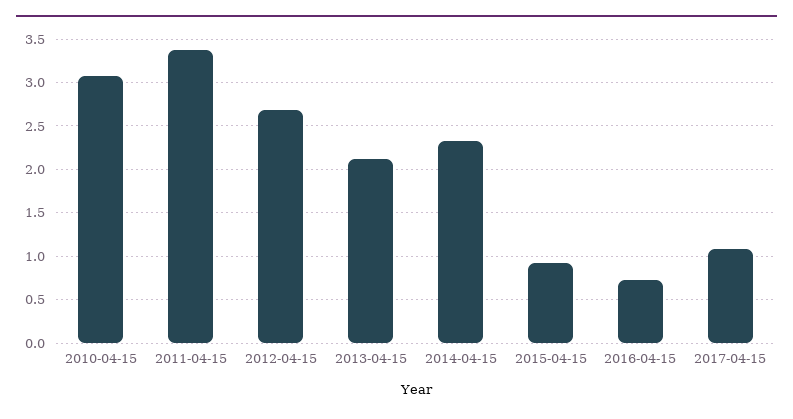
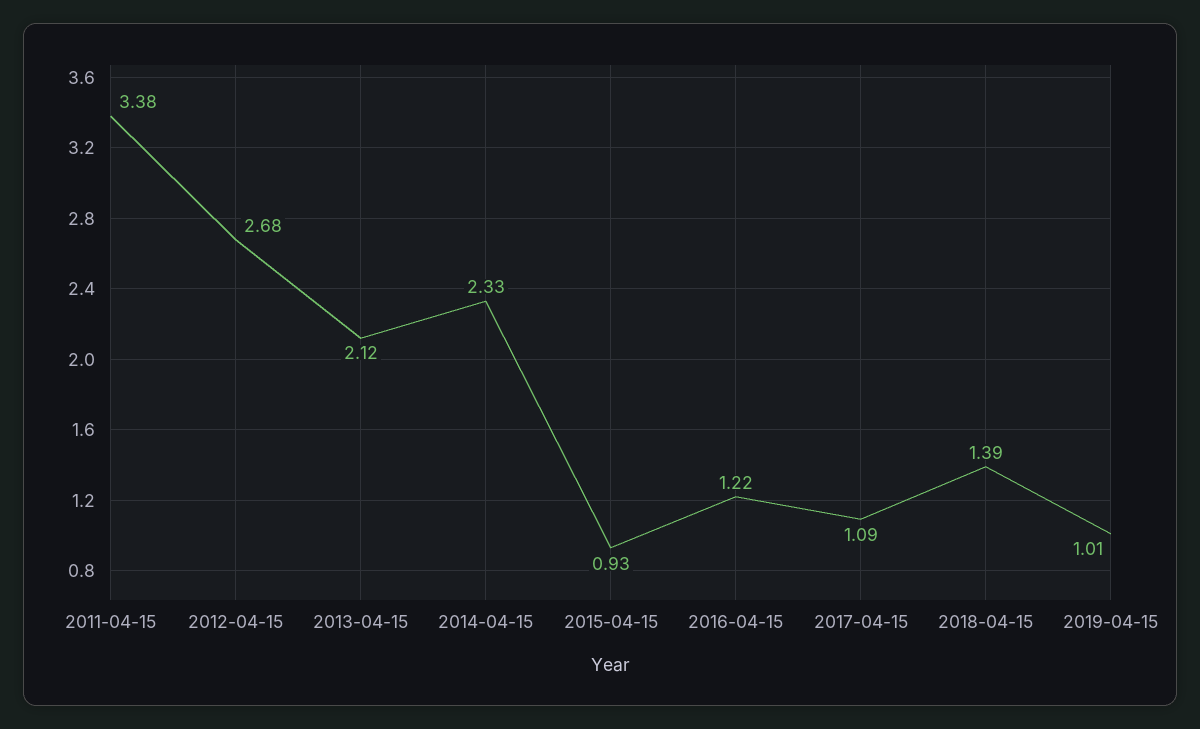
2010-04-15: 3.1 -> none
2016-04-15: 0.7 -> 1.22
2018-04-15: none -> 1.39
2019-04-15: none -> 1.01

